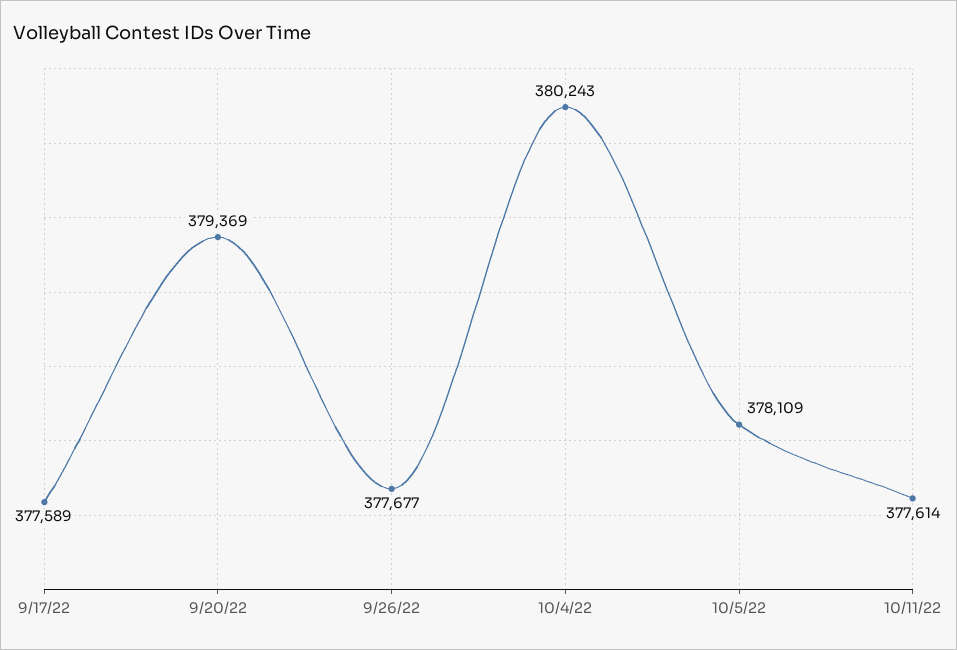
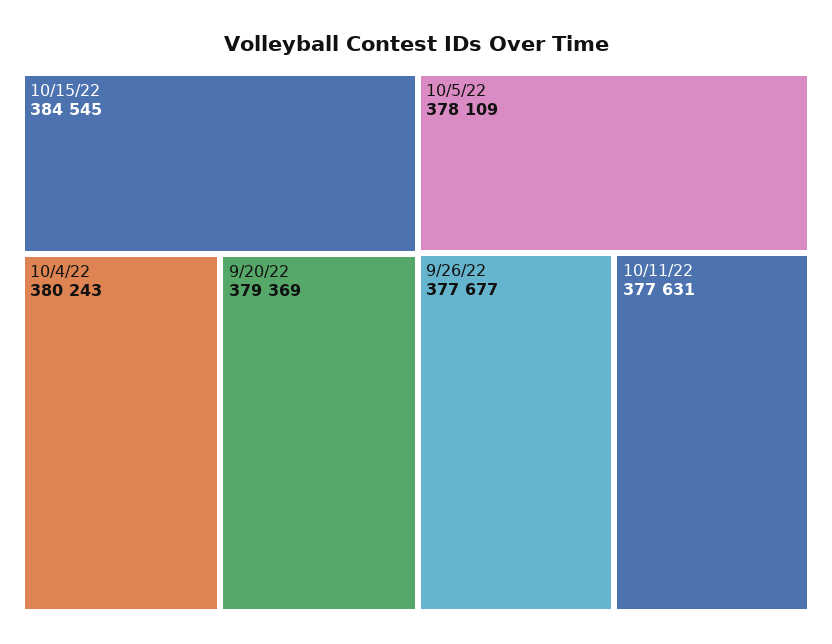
9/17/22: 377589 -> none
10/11/22: 377614 -> 377631
10/15/22: none -> 384545

